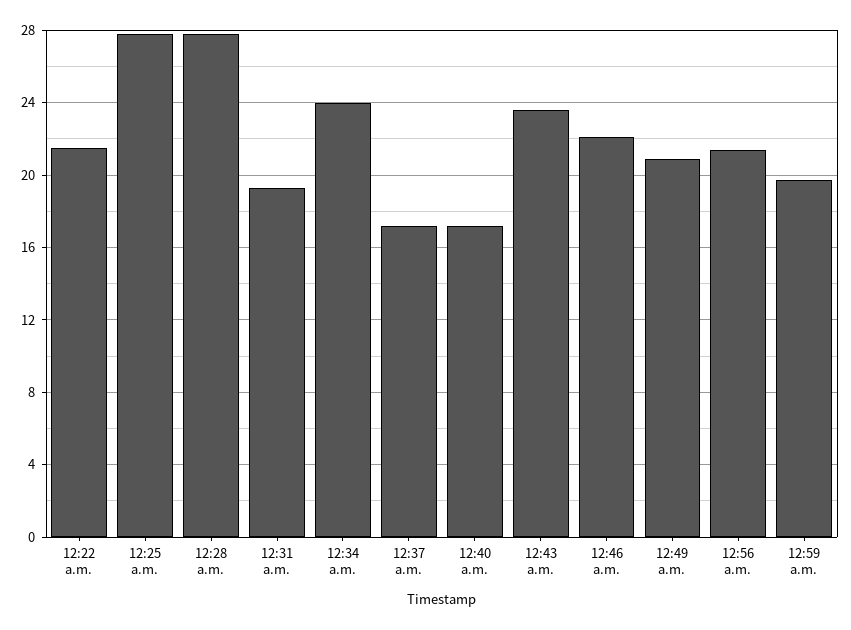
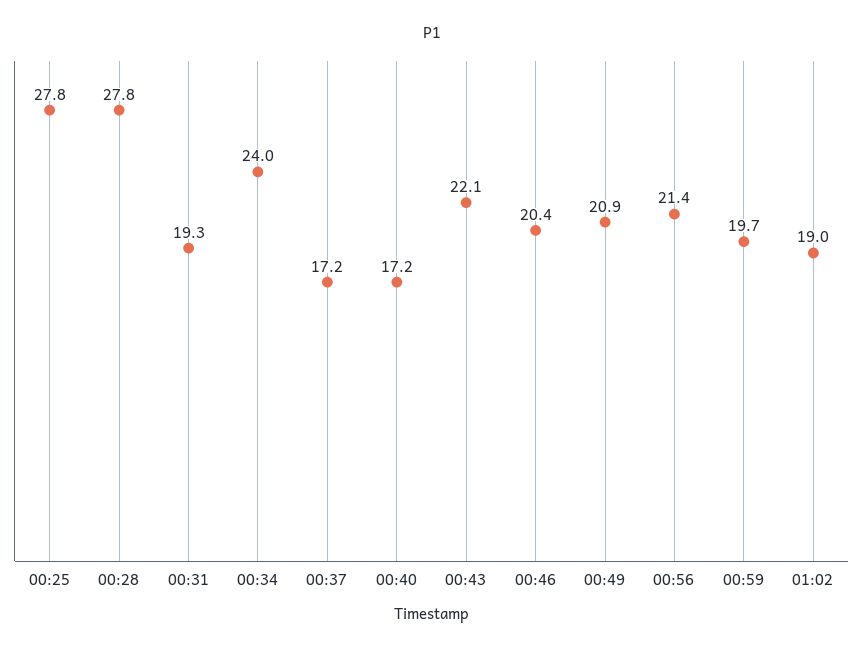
12:22 a.m.: 21.5 -> none
12:43 a.m.: 23.5 -> 22.1
12:46 a.m.: 22 -> 20.4
01:02: none -> 19

